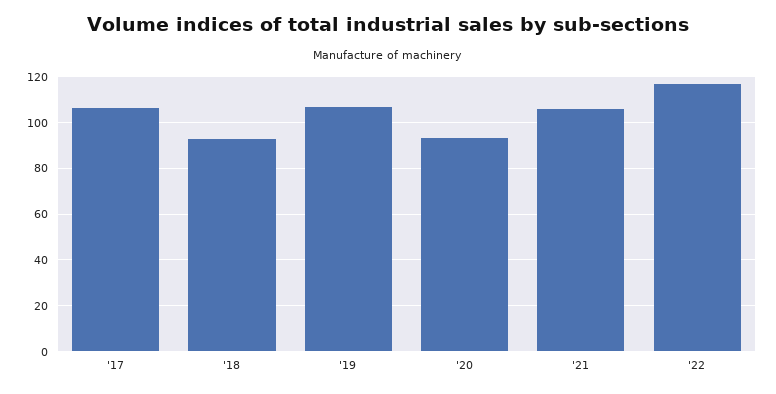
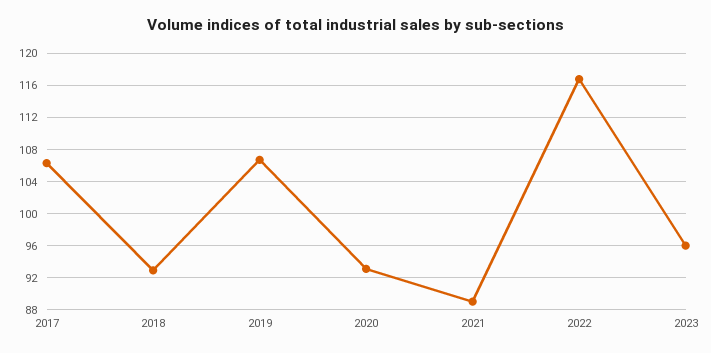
'21: 105 -> 89
2023: none -> 96

